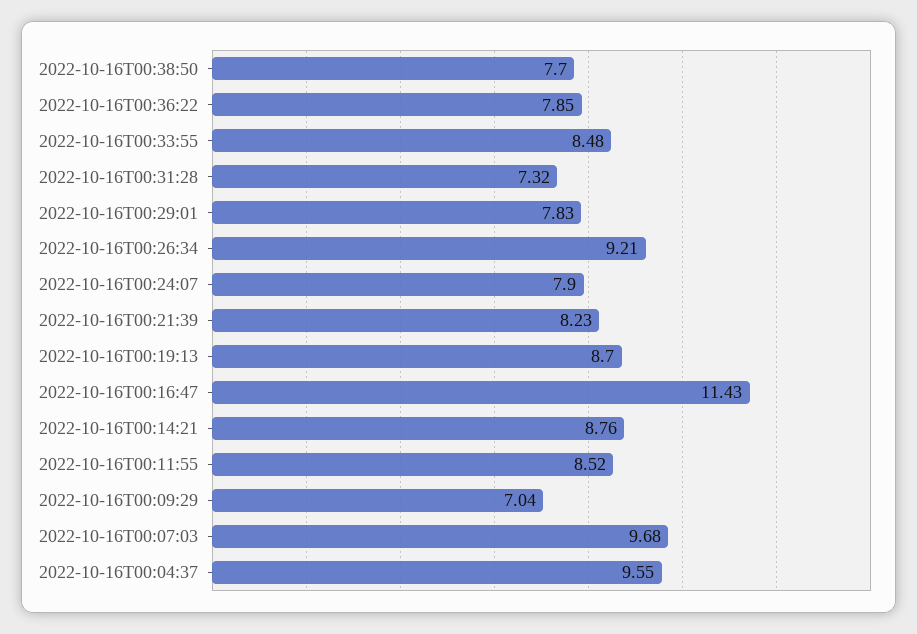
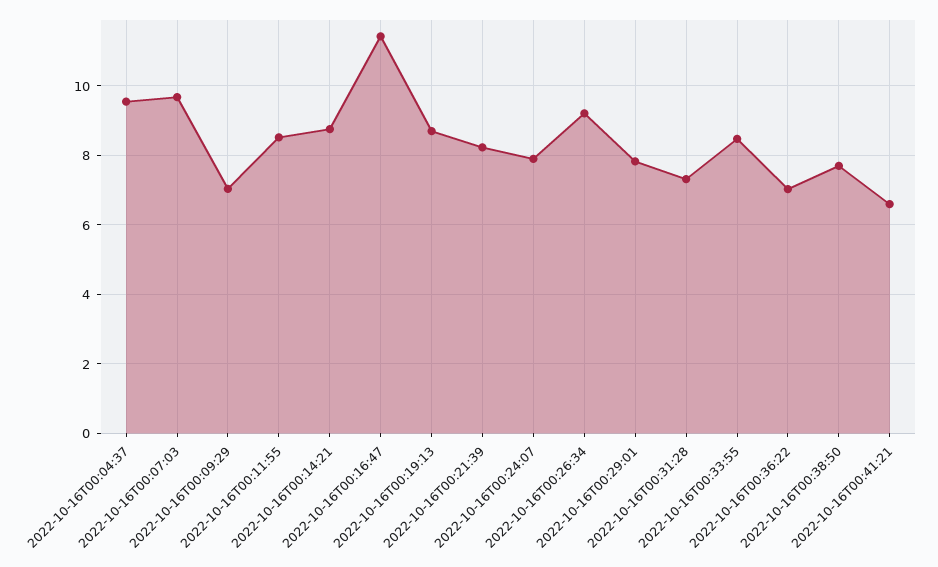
2022-10-16T00:36:22: 7.85 -> 7
2022-10-16T00:41:21: none -> 6.6

